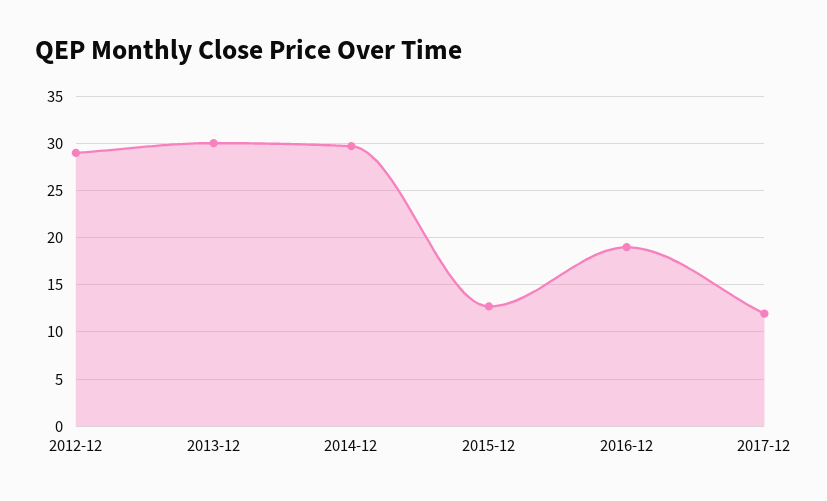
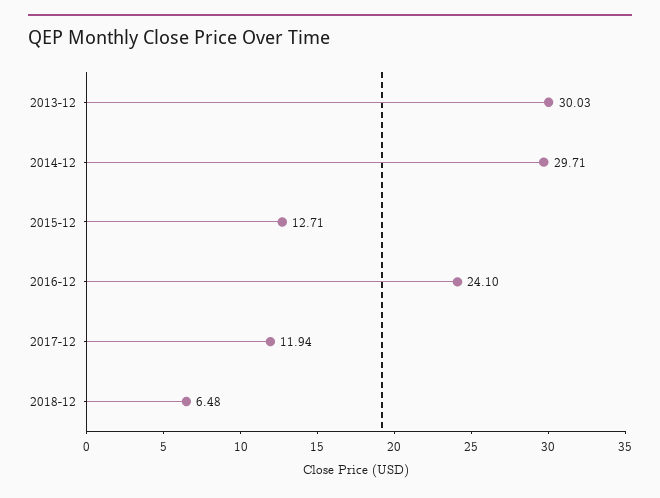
2012-12: 29 -> none
2016-12: 19 -> 24.1
2018-12: none -> 6.48

